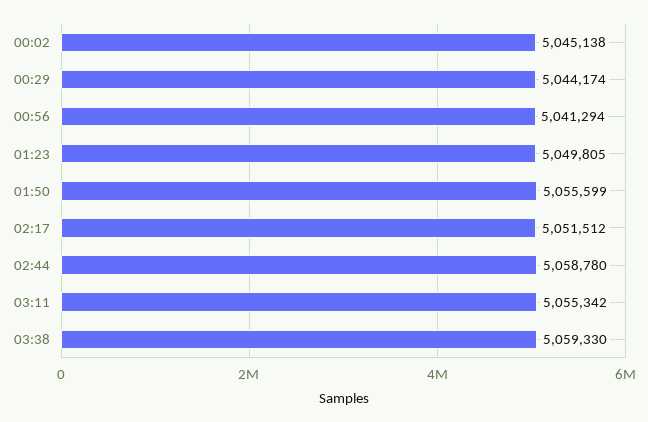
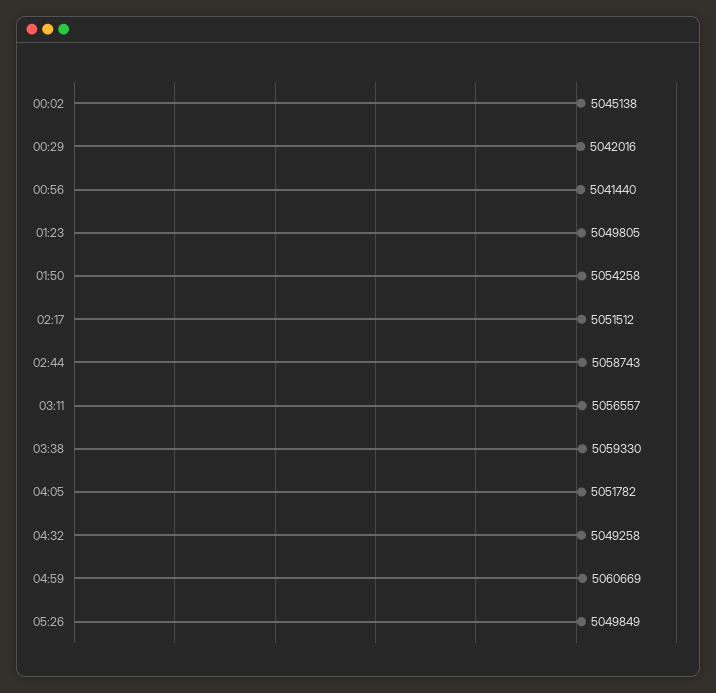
00:29: 5044174 -> 5042016
00:56: 5041294 -> 5041440
01:50: 5055599 -> 5054258
02:44: 5058780 -> 5058743
03:11: 5055342 -> 5056557
04:05: none -> 5051782
04:32: none -> 5049258
04:59: none -> 5060669
05:26: none -> 5049849

